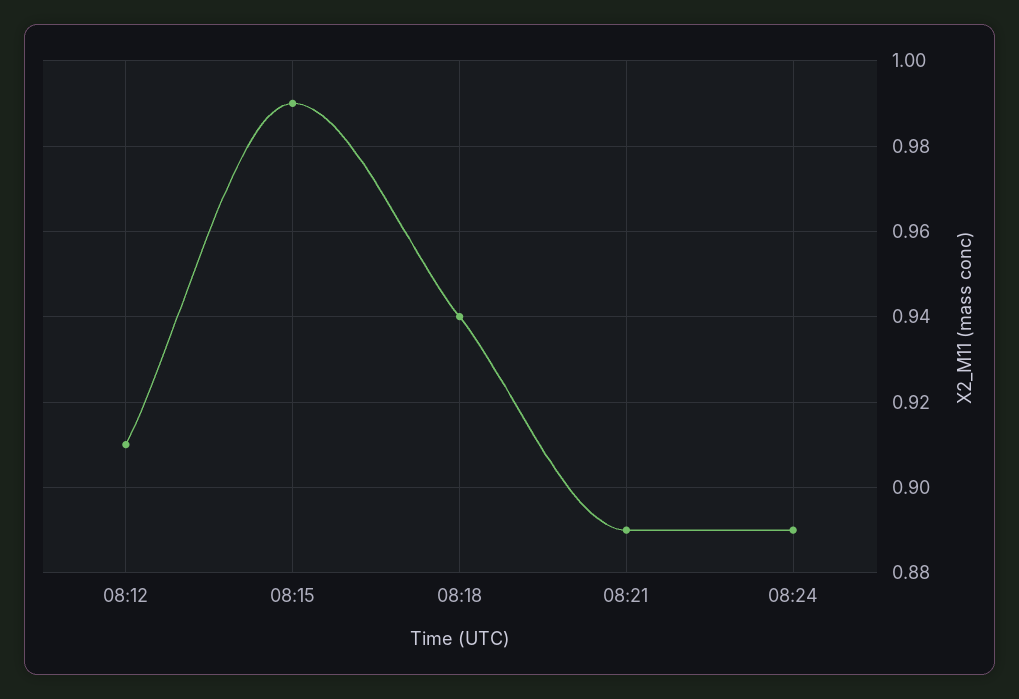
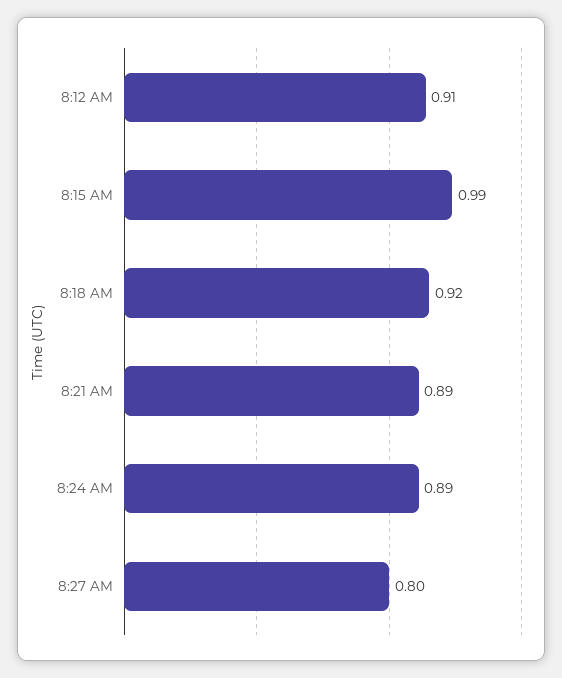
08:18: 0.94 -> 0.92
8:27 AM: none -> 0.8

